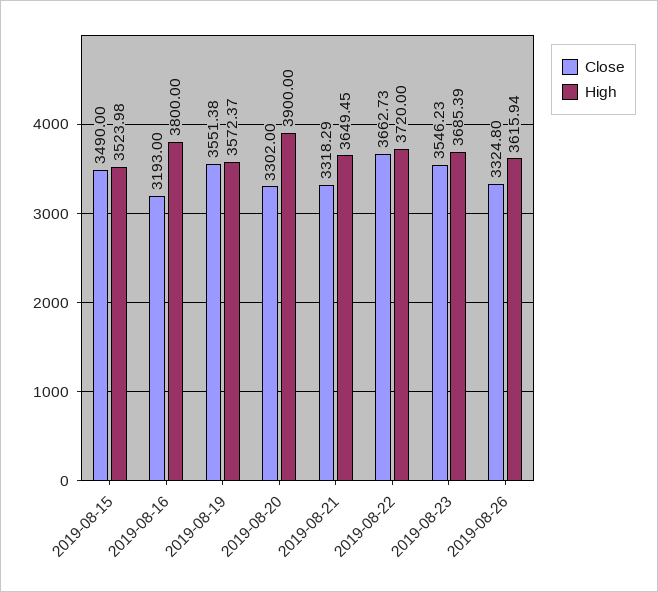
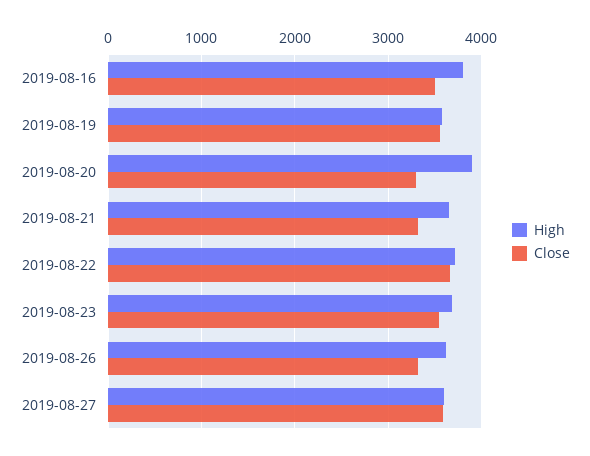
Close, 2019-08-15: 3490 -> none
High, 2019-08-15: 3523.98 -> none
Close, 2019-08-16: 3193 -> 3500
High, 2019-08-27: none -> 3600
Close, 2019-08-27: none -> 3600

